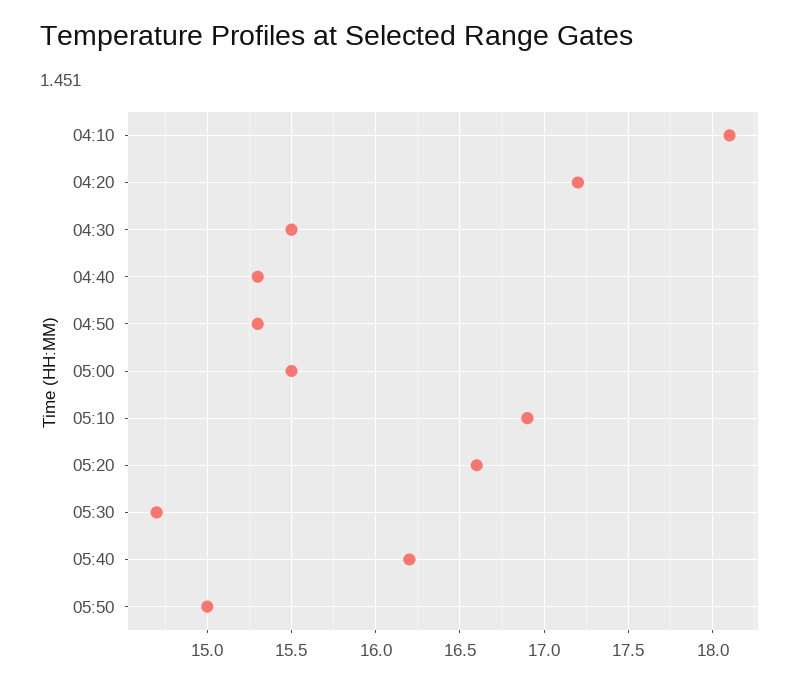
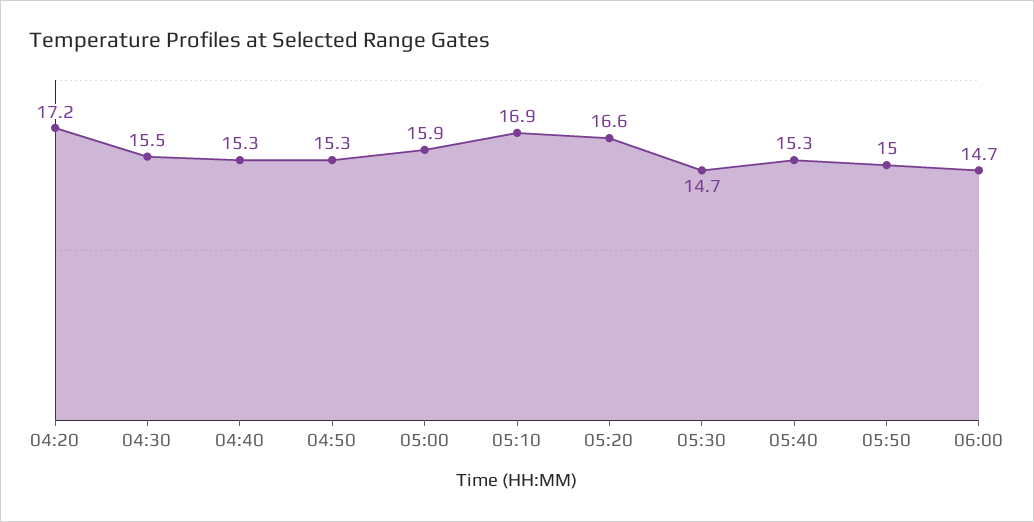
04:10: 18.1 -> none
05:00: 15.5 -> 15.9
05:40: 16.2 -> 15.3
06:00: none -> 14.7

